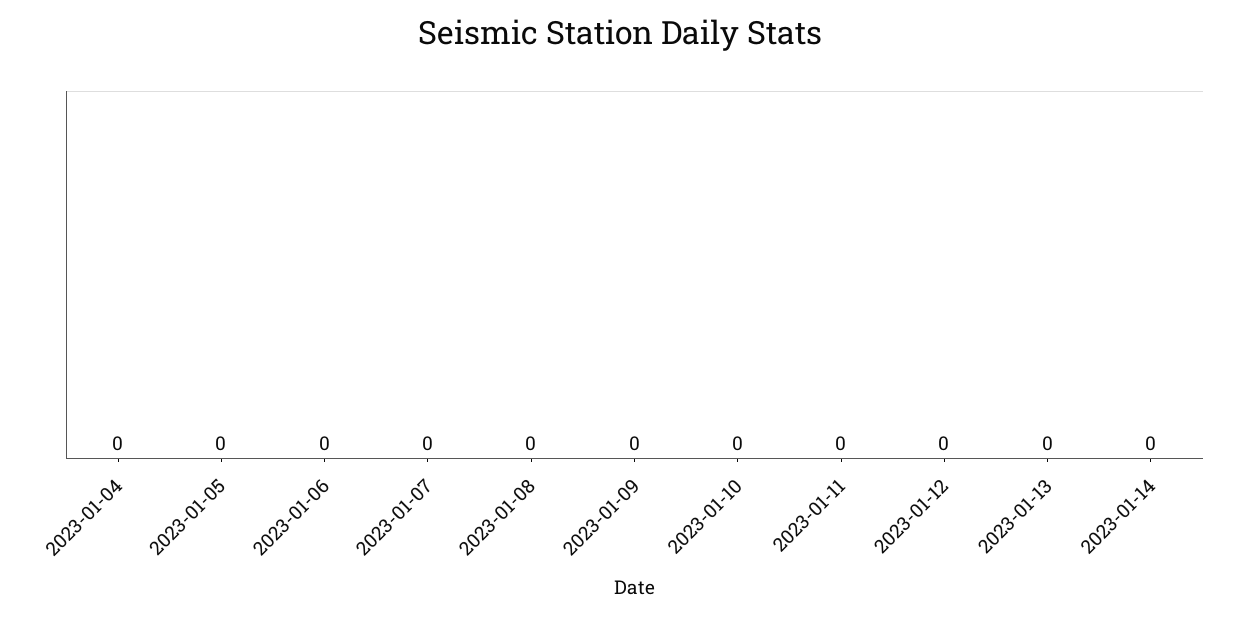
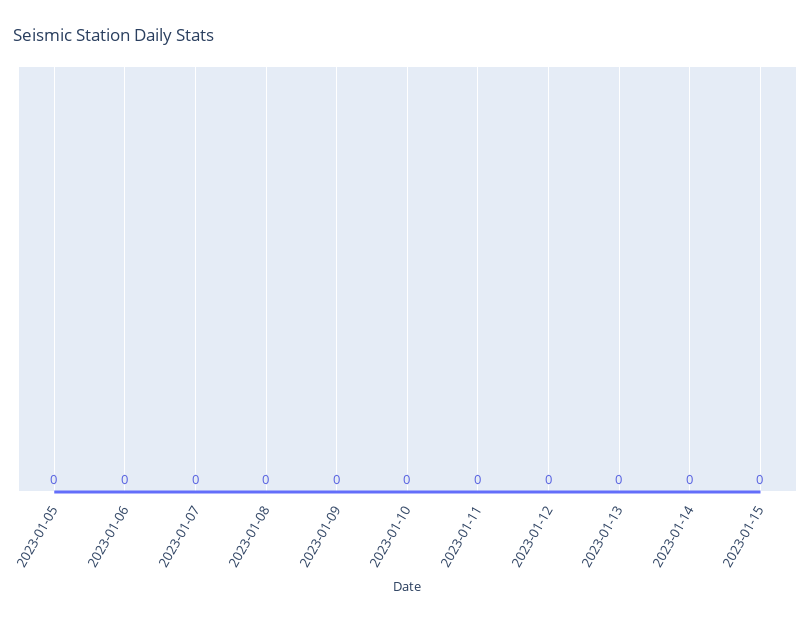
2023-01-04: 0 -> none
2023-01-15: none -> 0

